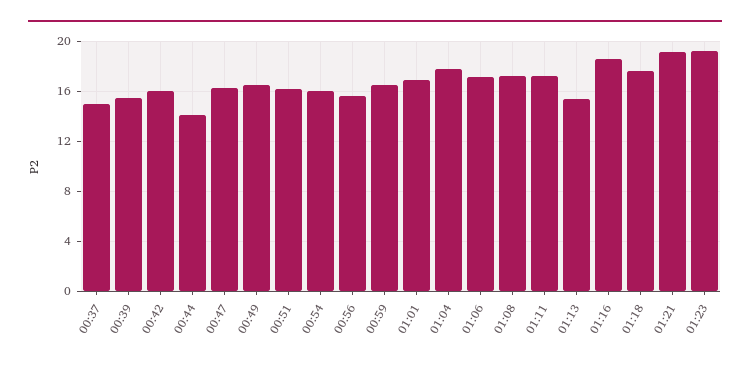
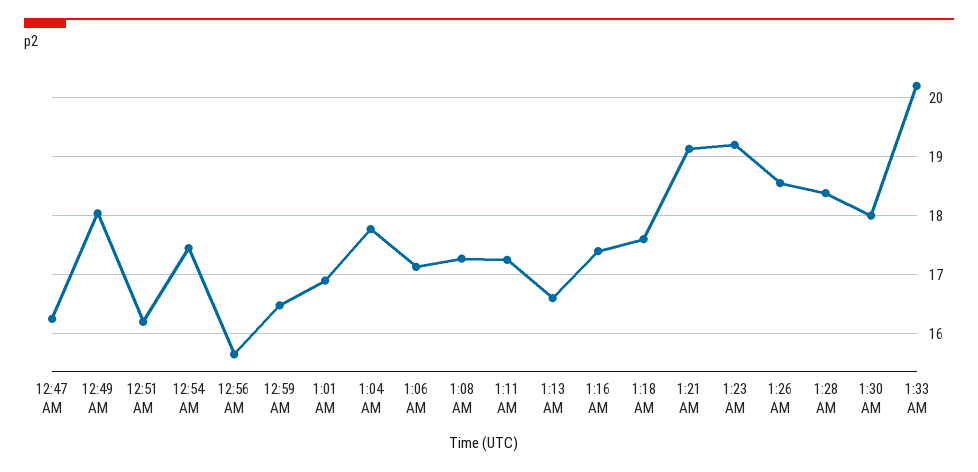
00:37: 15 -> none
00:39: 15.5 -> none
00:42: 16 -> none
00:44: 14 -> none
00:49: 16.5 -> 18
00:54: 16 -> 17.4
01:13: 15.5 -> 16.6
01:16: 18.5 -> 17.4
1:26 AM: none -> 18.6
1:28 AM: none -> 18.4
1:30 AM: none -> 18
1:33 AM: none -> 20.2

